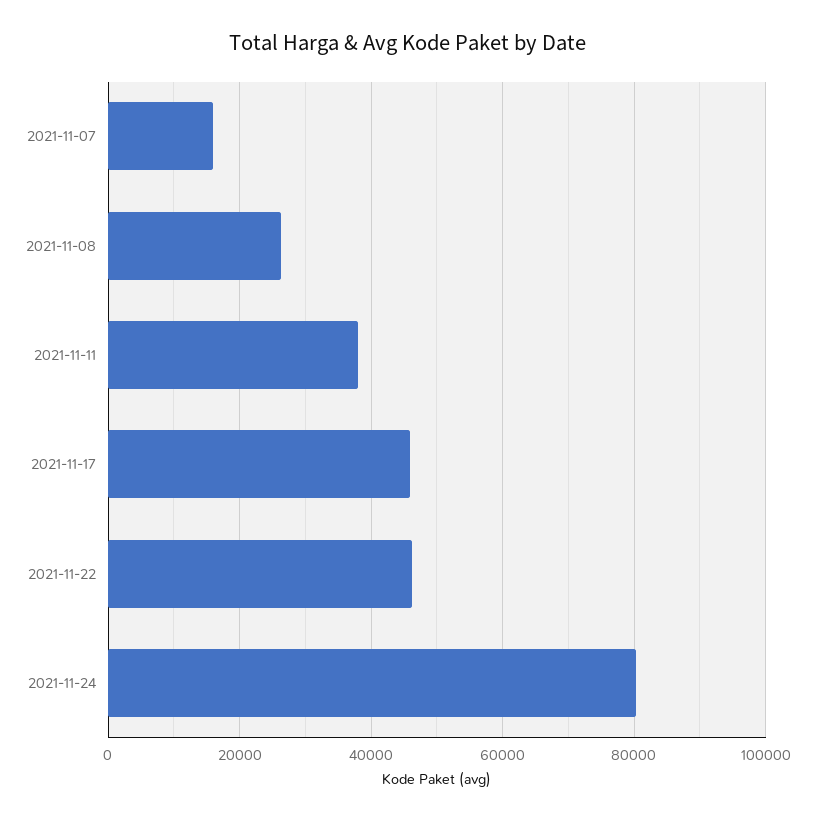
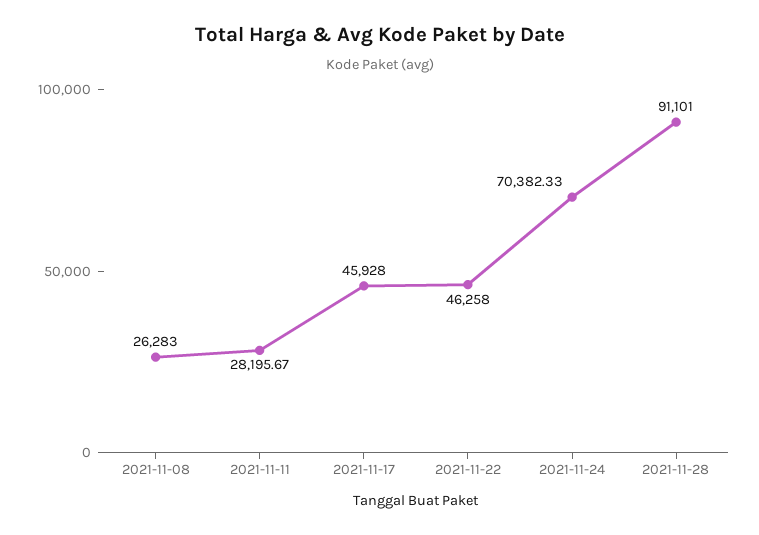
2021-11-07: 16000 -> none
2021-11-11: 38000 -> 28195.67
2021-11-24: 80000 -> 70382.33
2021-11-28: none -> 91101

